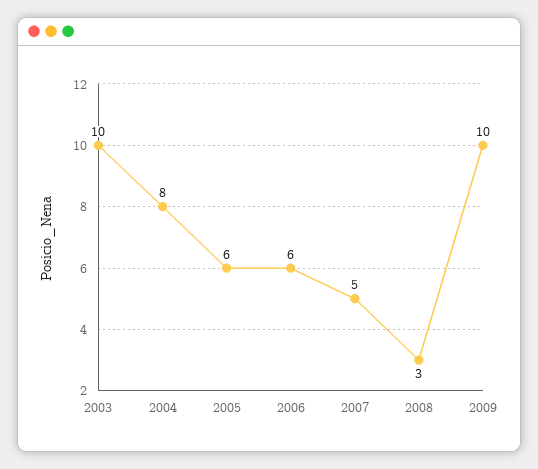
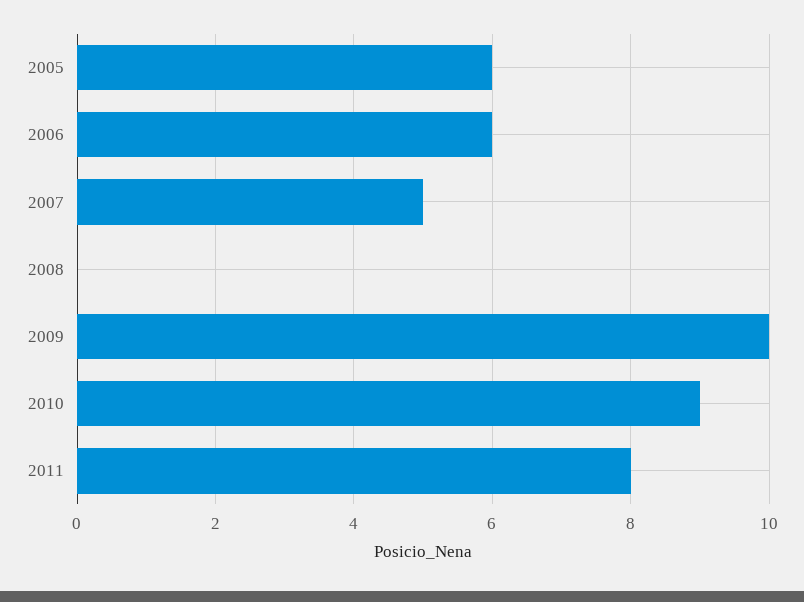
2003: 10 -> none
2004: 8 -> none
2008: 3 -> 0
2010: none -> 9
2011: none -> 8

